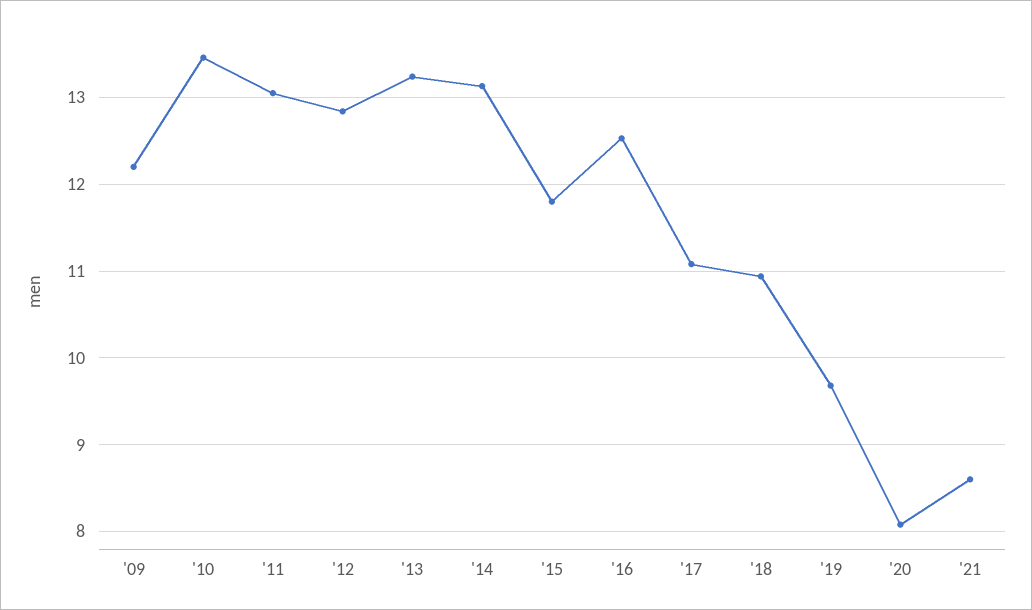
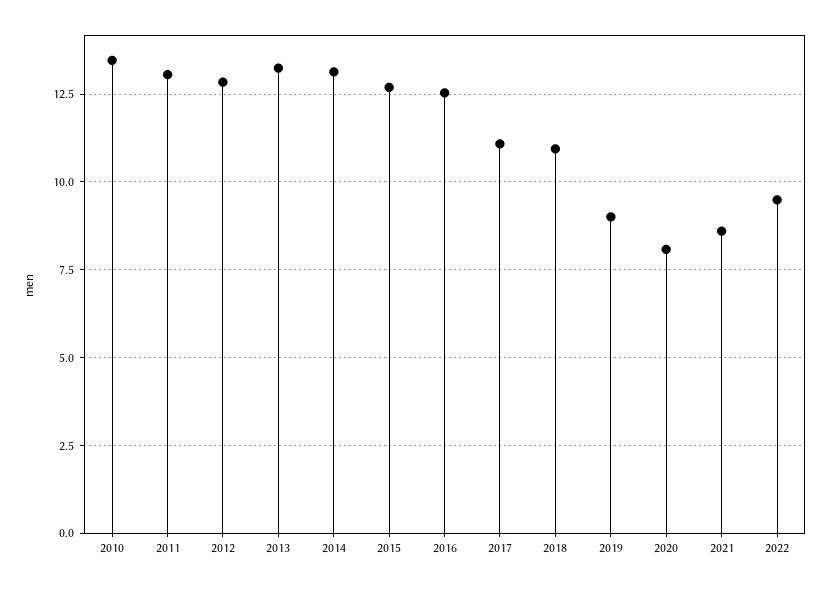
'09: 12.2 -> none
'15: 11.8 -> 12.75
'19: 9.7 -> 9
2022: none -> 9.5

